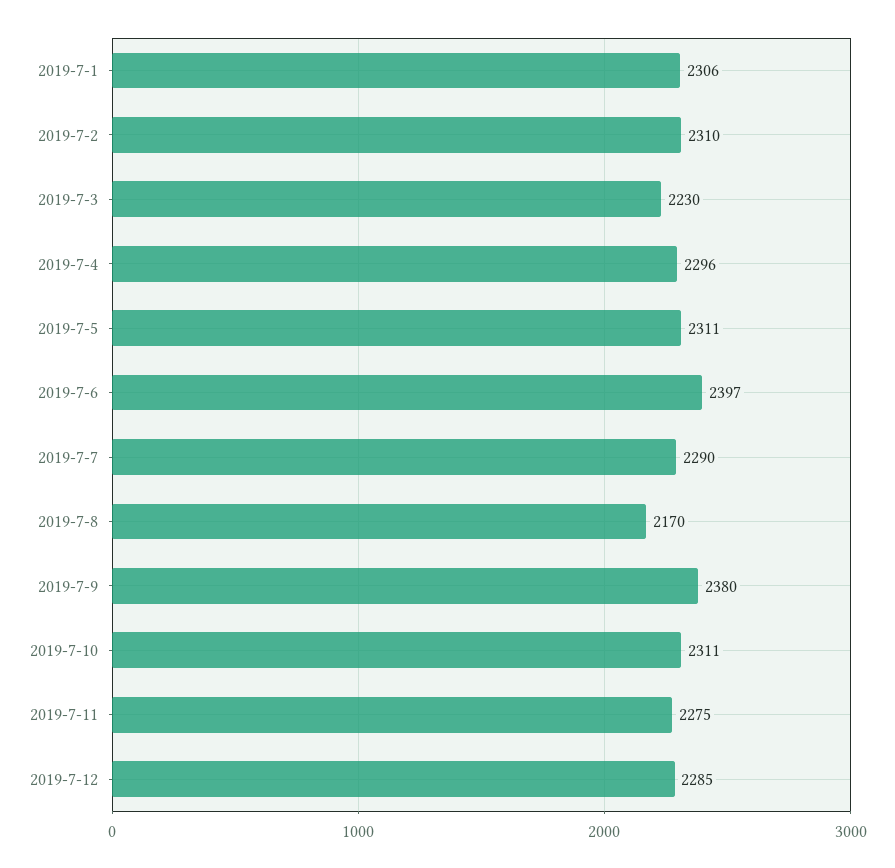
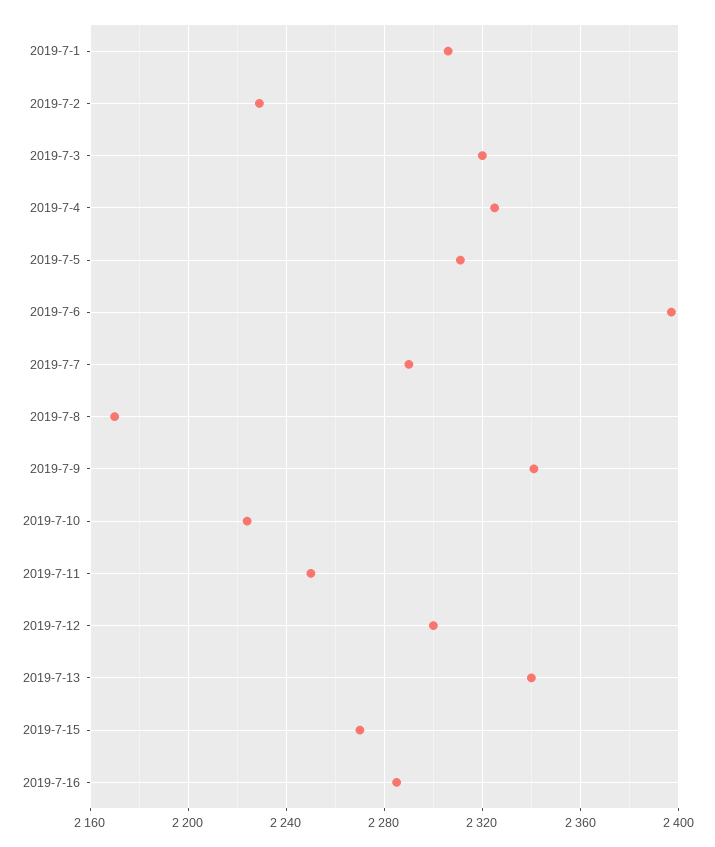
2019-7-2: 2310 -> 2230
2019-7-3: 2230 -> 2320
2019-7-4: 2296 -> 2325
2019-7-9: 2380 -> 2340
2019-7-10: 2311 -> 2225
2019-7-11: 2275 -> 2250
2019-7-12: 2285 -> 2300
2019-7-13: none -> 2340
2019-7-15: none -> 2270
2019-7-16: none -> 2285

